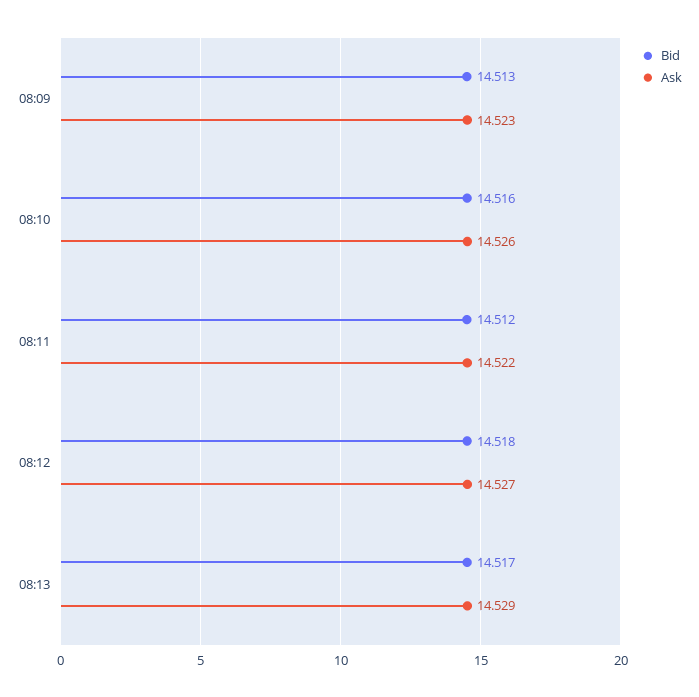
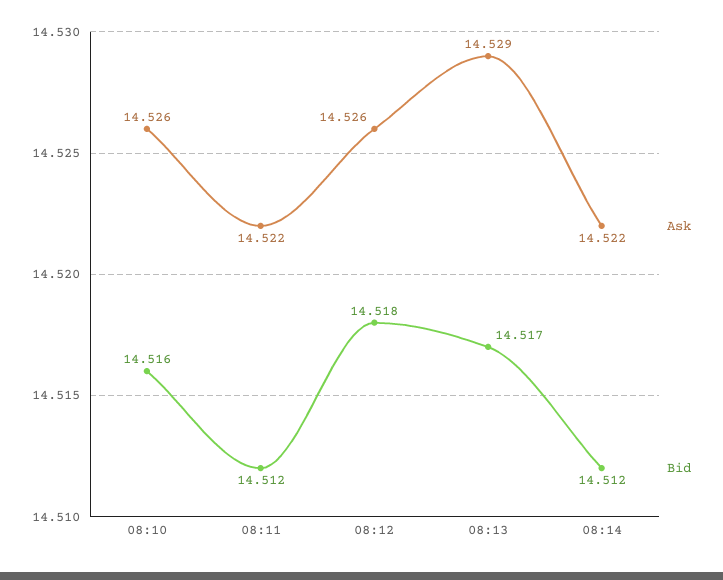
Bid, 08:09: 14.513 -> none
Ask, 08:09: 14.523 -> none
Ask, 08:12: 14.527 -> 14.526
Ask, 08:14: none -> 14.522
Bid, 08:14: none -> 14.512

